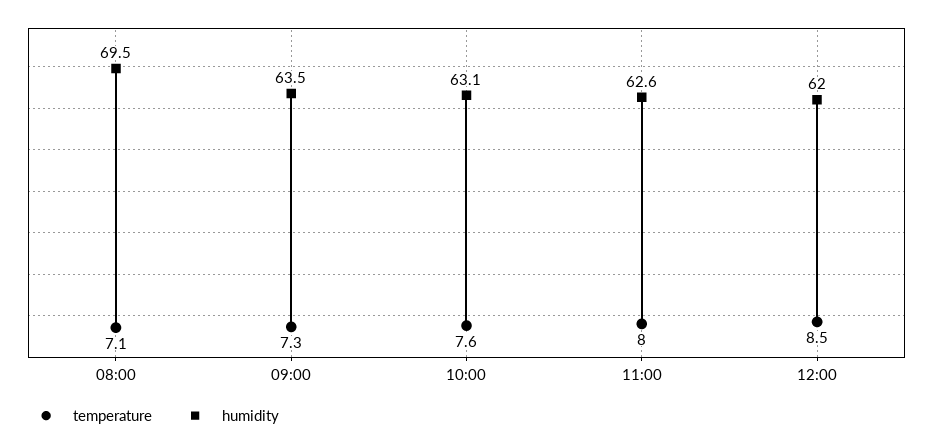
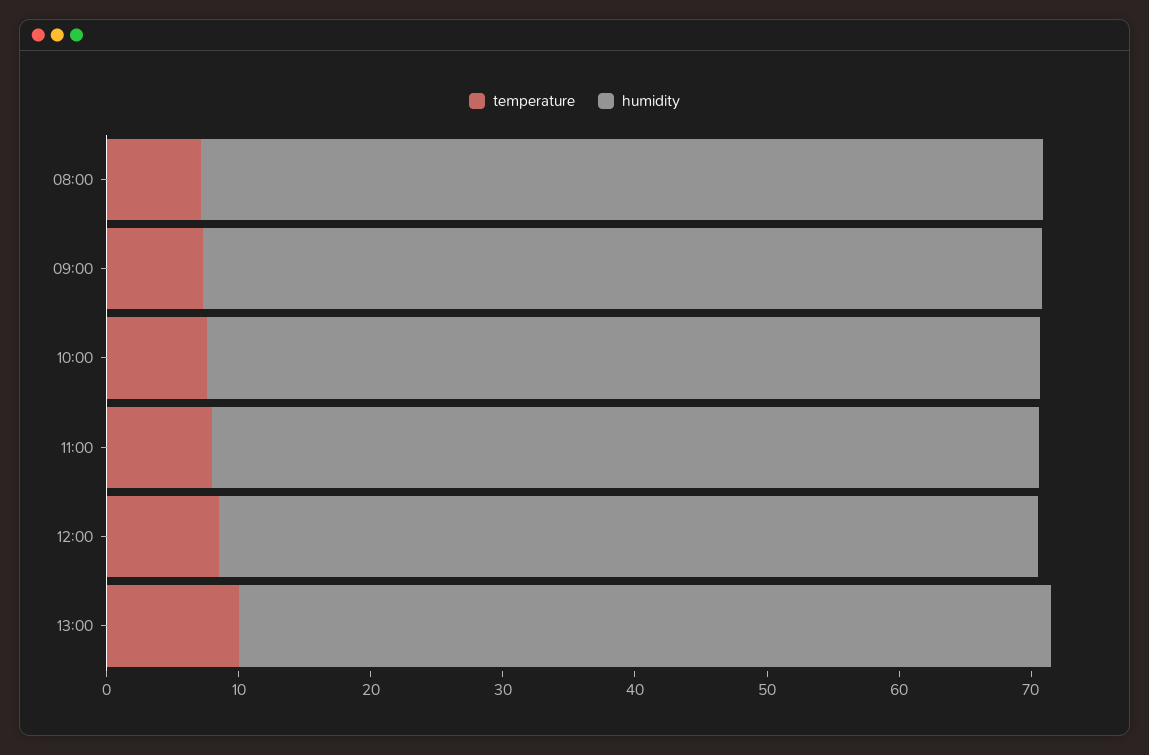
humidity, 08:00: 69.5 -> 64
temperature, 13:00: none -> 10
humidity, 13:00: none -> 62

